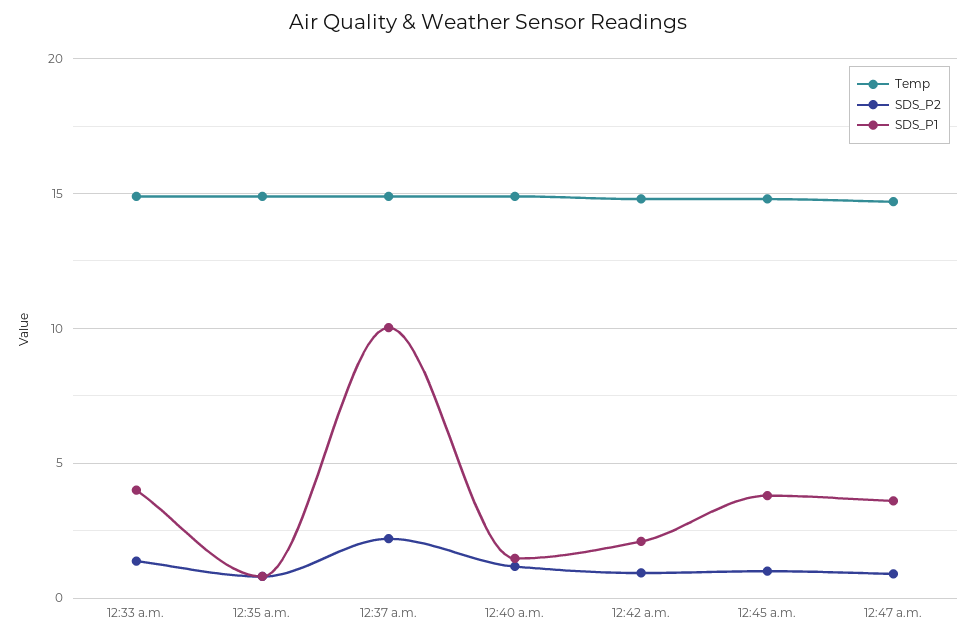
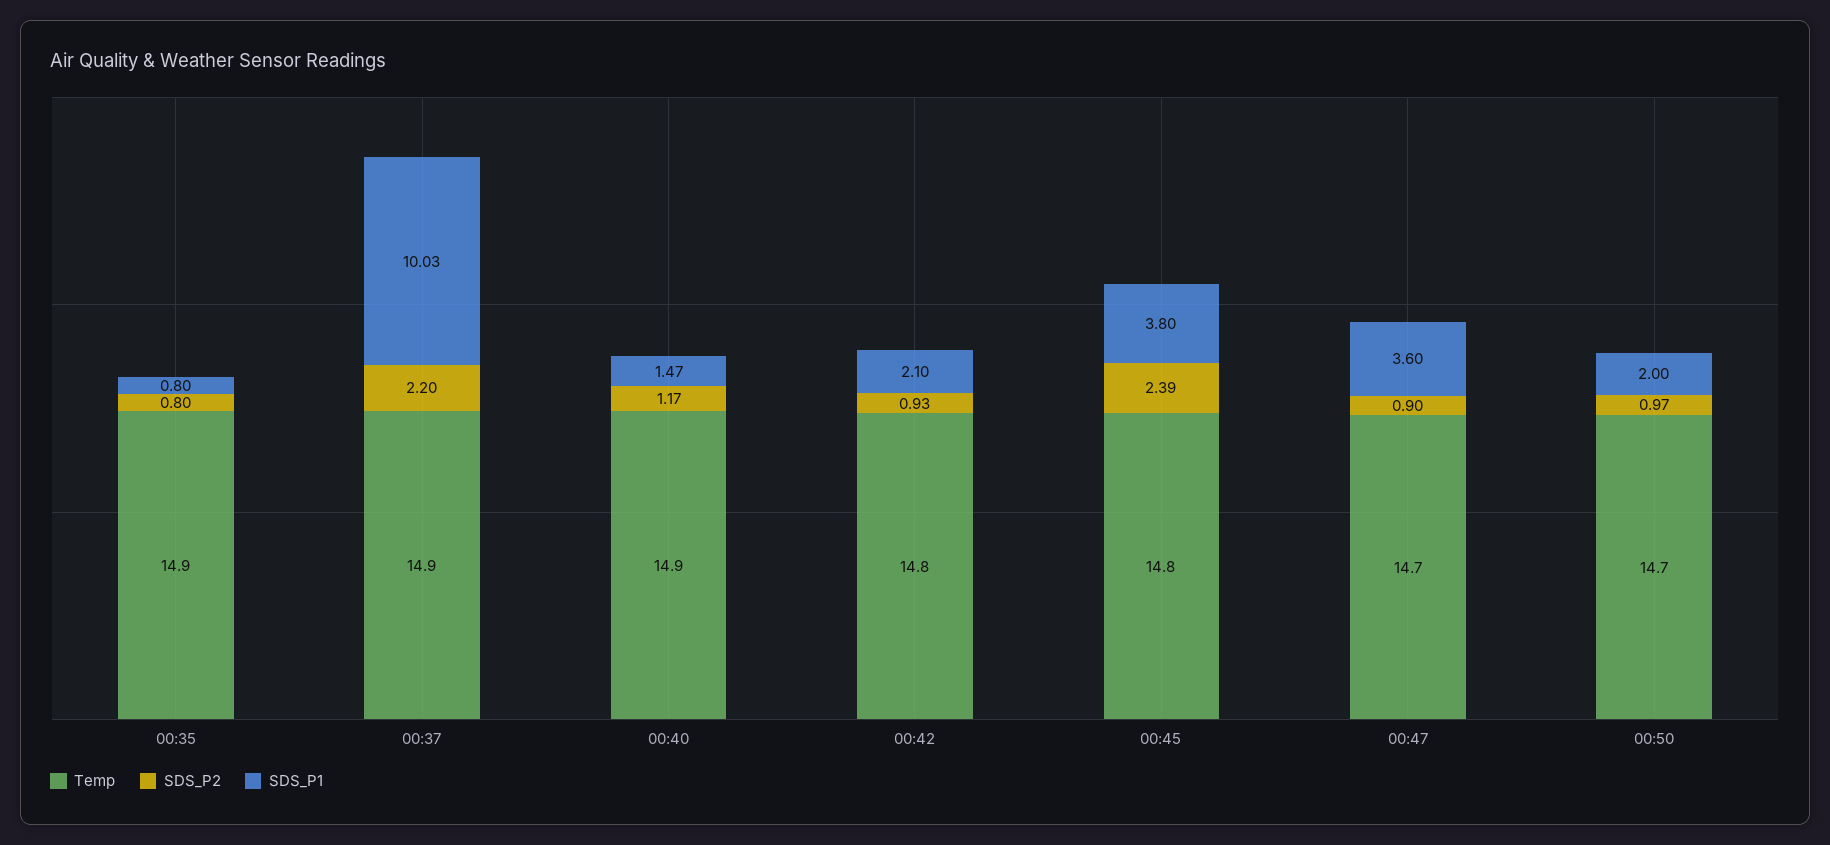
Temp, 12:33 a.m.: 15 -> none
SDS_P2, 12:33 a.m.: 1.5 -> none
SDS_P1, 12:33 a.m.: 4 -> none
SDS_P2, 12:45 a.m.: 1 -> 2.39
Temp, 00:50: none -> 14.7
SDS_P2, 00:50: none -> 0.97
SDS_P1, 00:50: none -> 2

